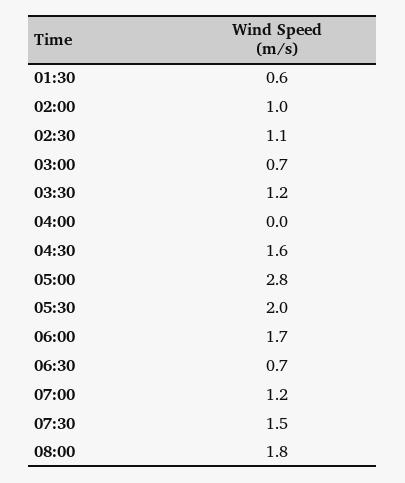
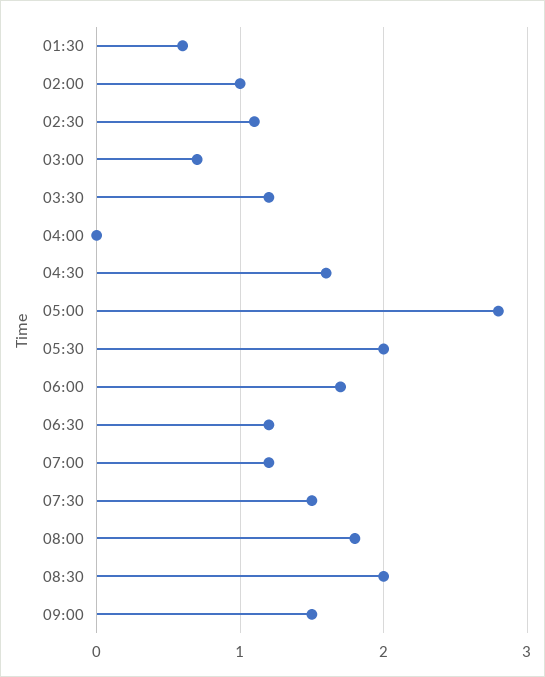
06:30: 0.7 -> 1.2
08:30: none -> 2
09:00: none -> 1.5

